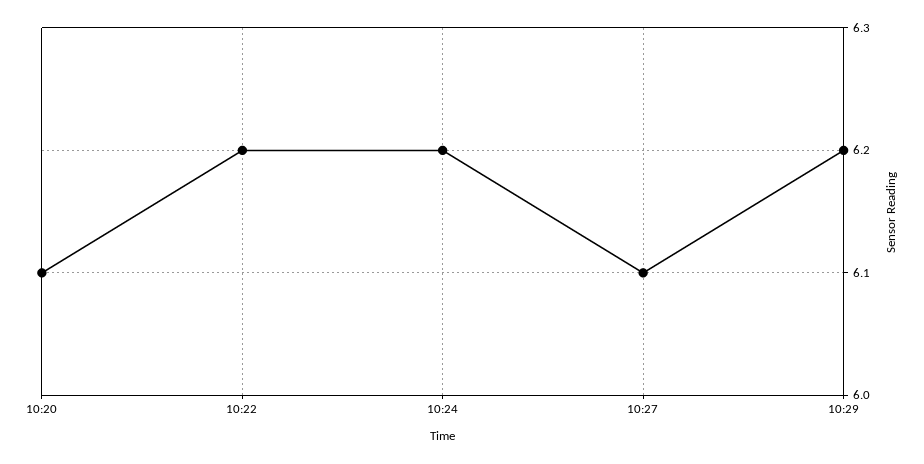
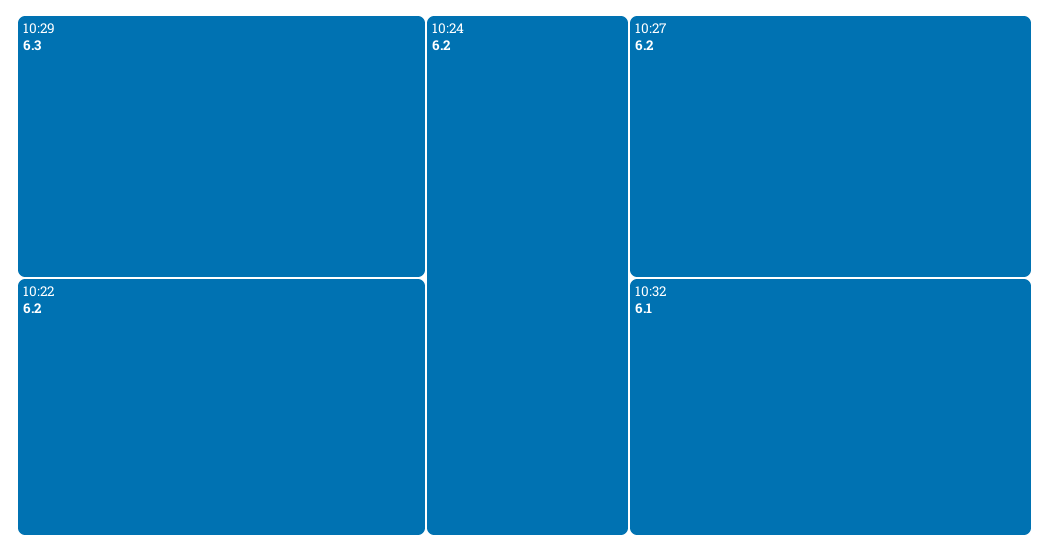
10:20: 6.1 -> none
10:27: 6.1 -> 6.2
10:29: 6.2 -> 6.3
10:32: none -> 6.1

